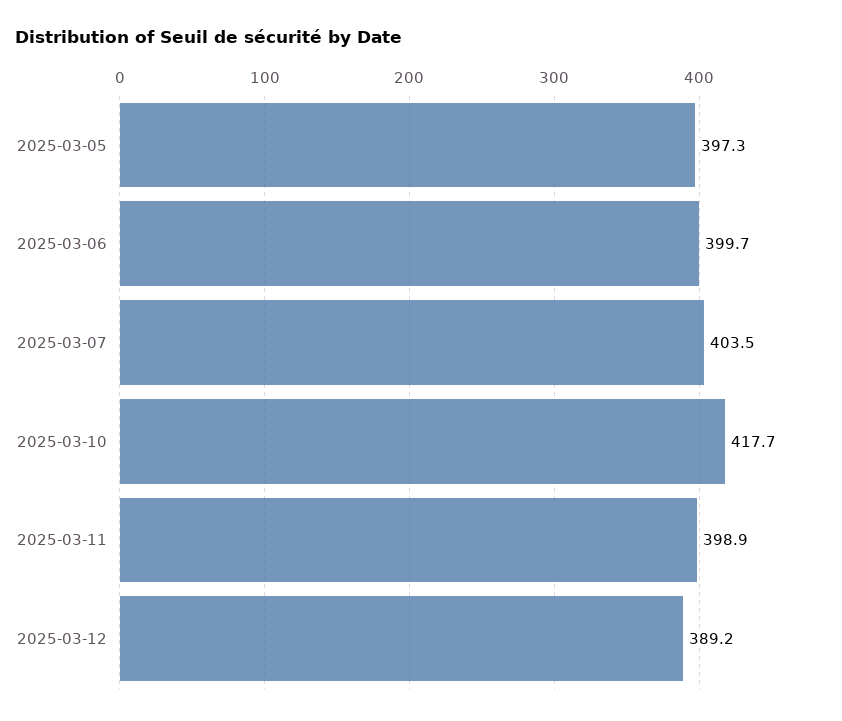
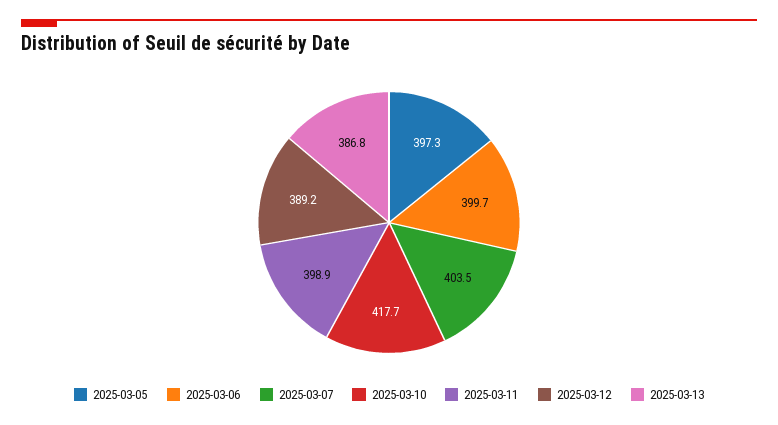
2025-03-13: none -> 386.8

